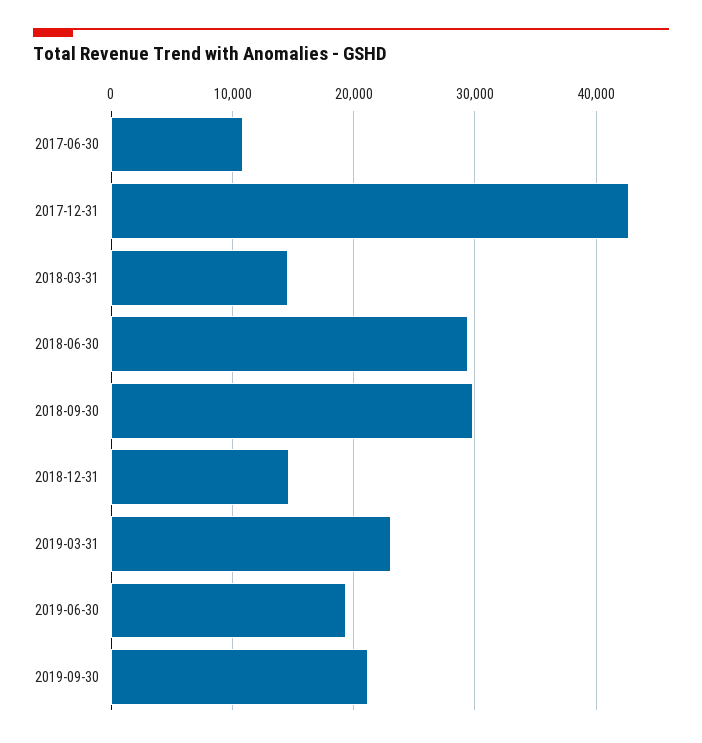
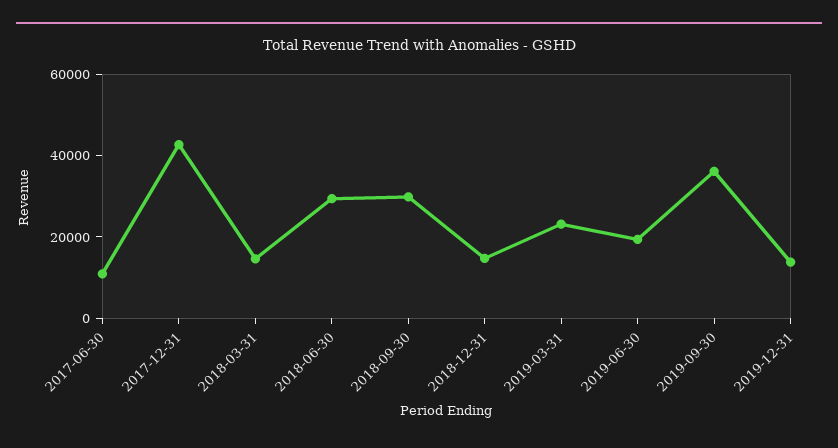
2019-09-30: 21000 -> 35000
2019-12-31: none -> 15000

